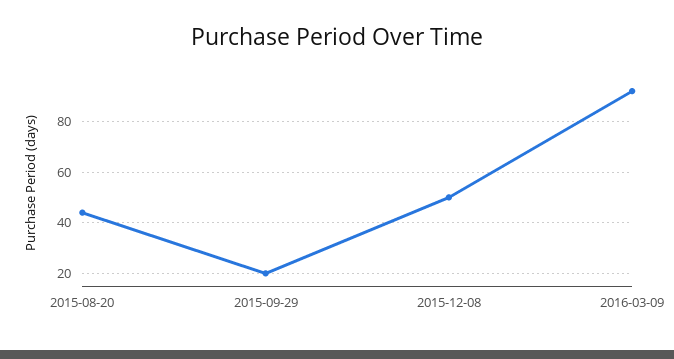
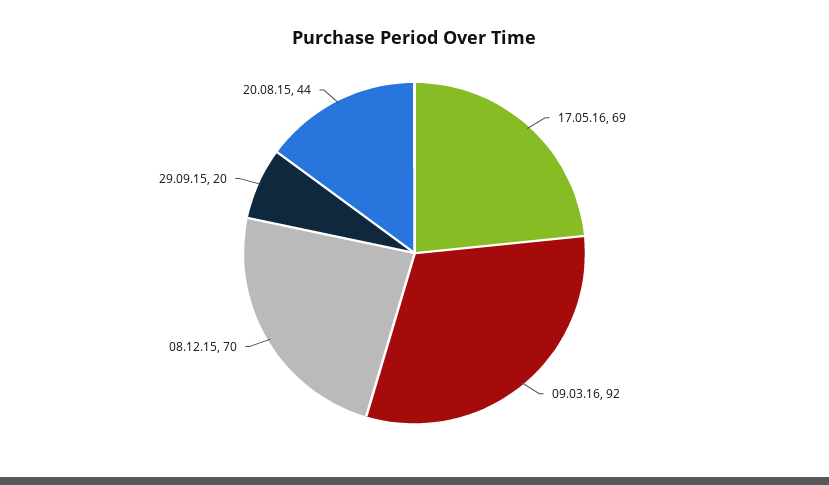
2015-12-08: 50 -> 70
17.05.16: none -> 69

